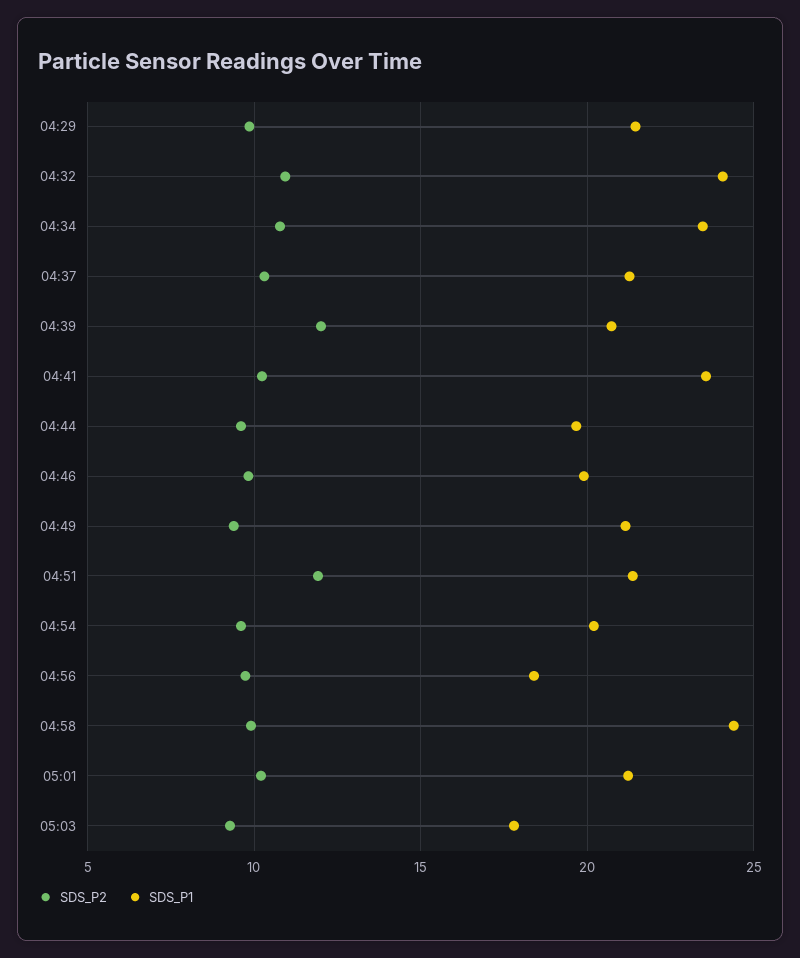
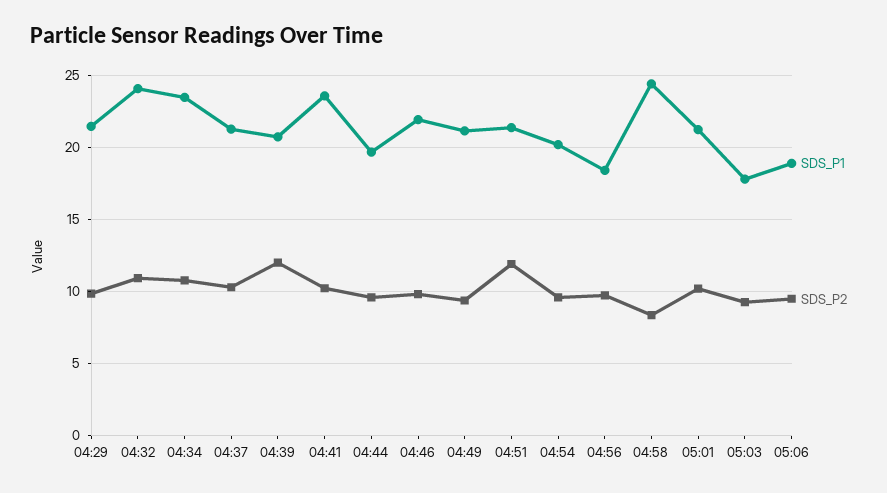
SDS_P1, 04:46: 20 -> 22
SDS_P2, 04:58: 10 -> 8.5
SDS_P1, 05:06: none -> 19
SDS_P2, 05:06: none -> 9.5

